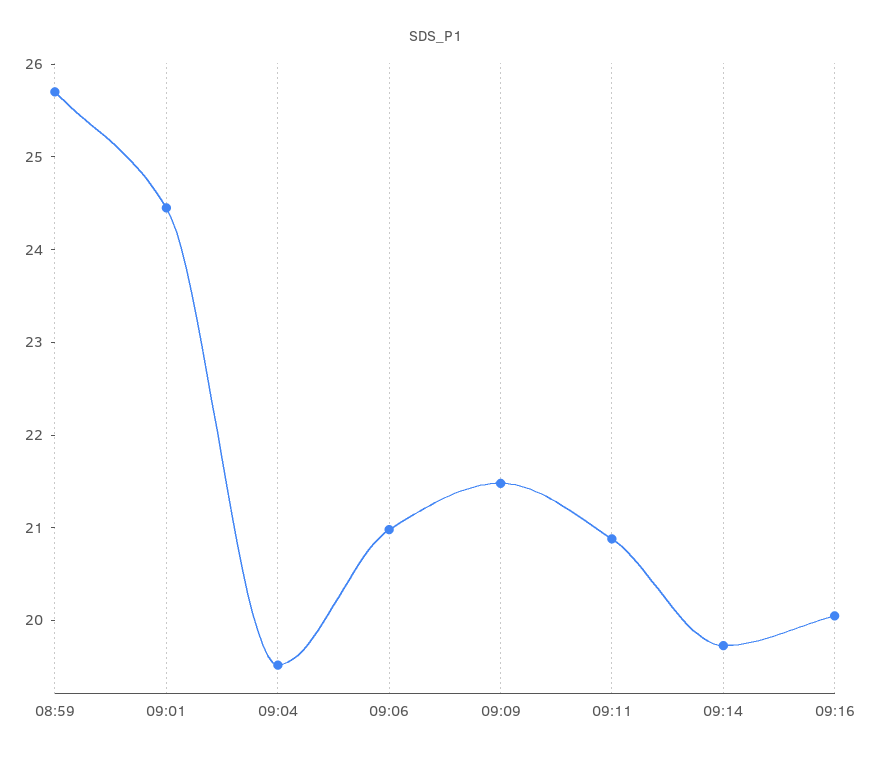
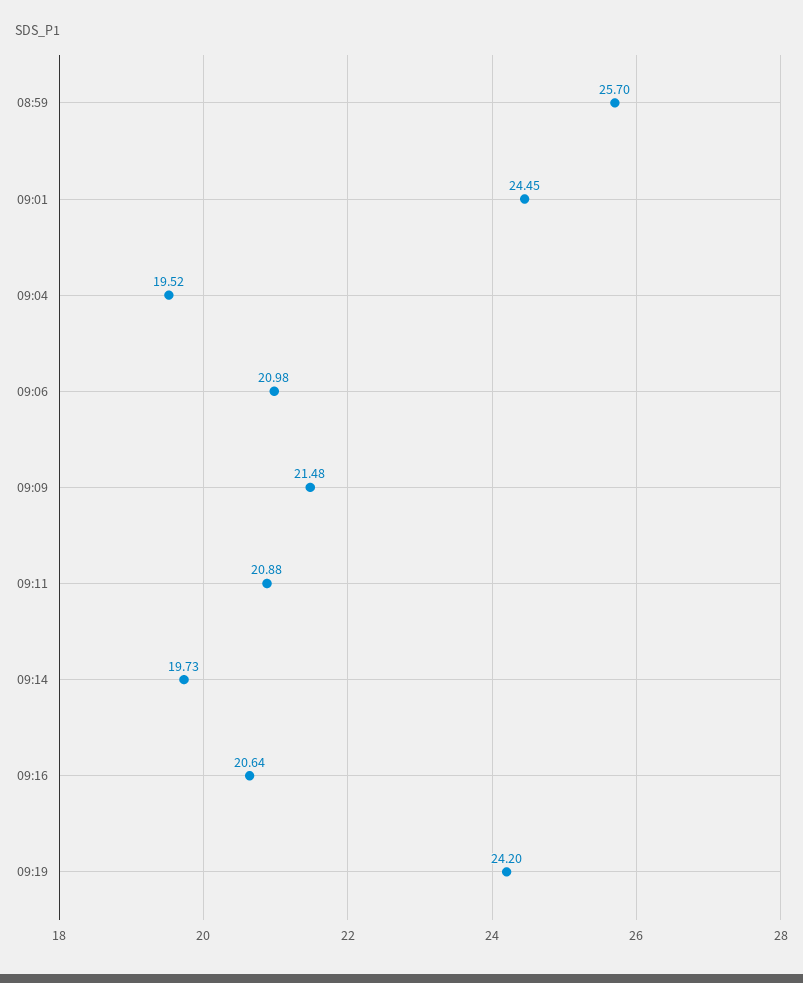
09:16: 20 -> 20.64
09:19: none -> 24.2

